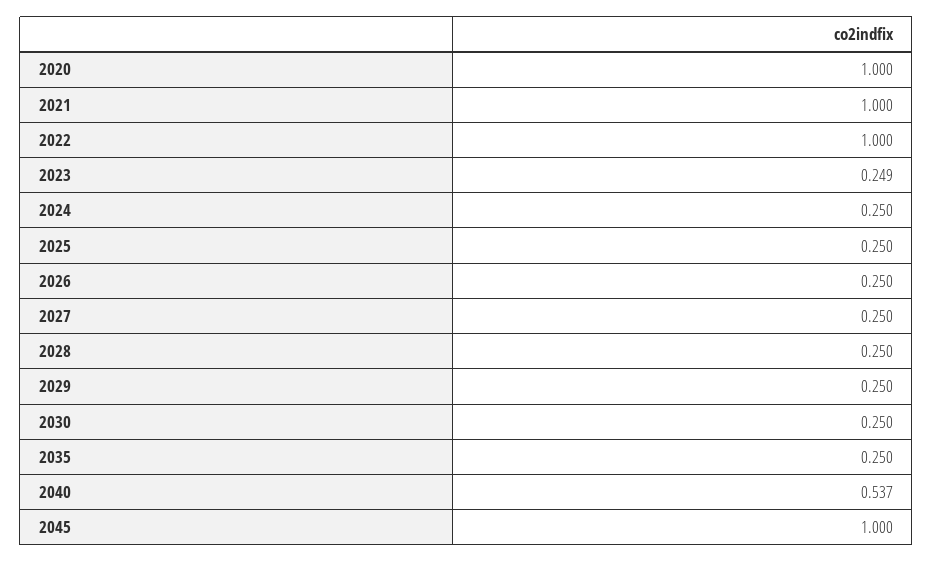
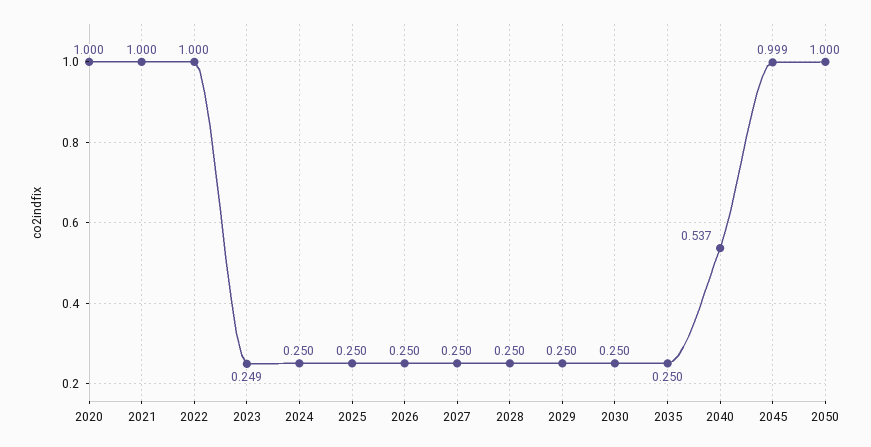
2045: 1 -> 0.999
2050: none -> 1

